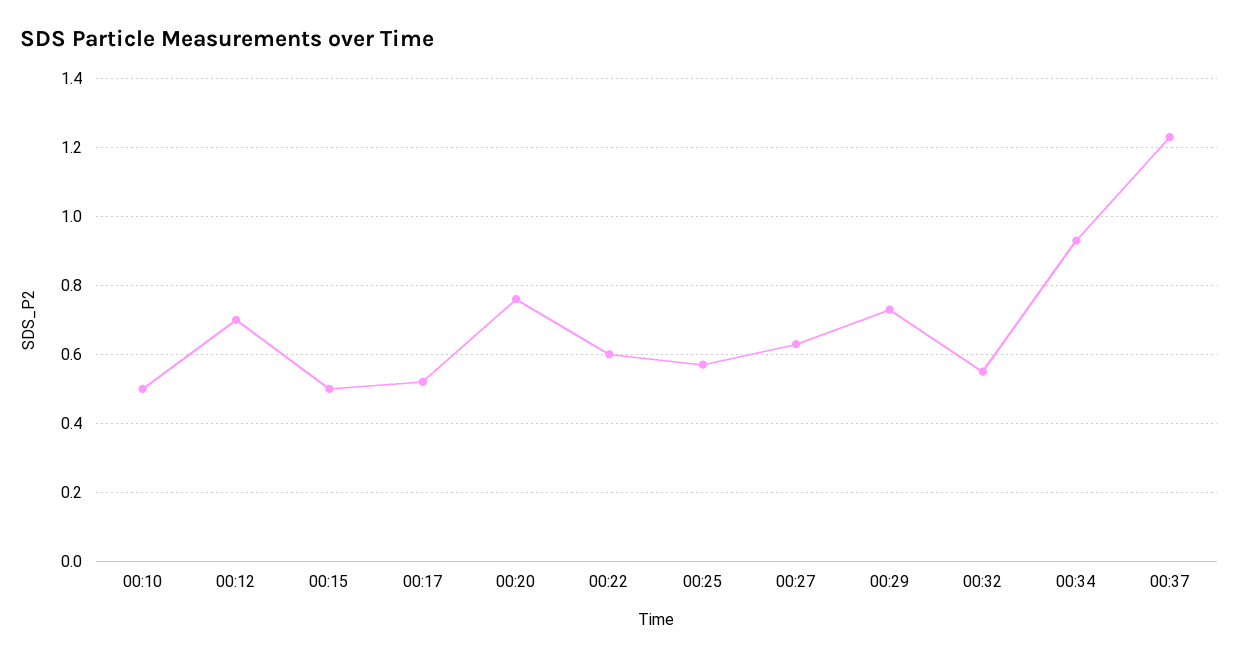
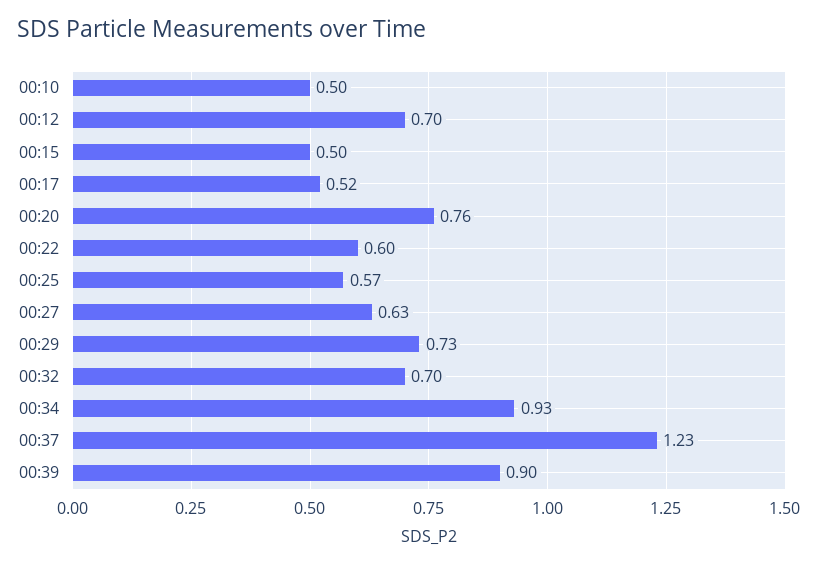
00:32: 0.55 -> 0.7
00:39: none -> 0.9

